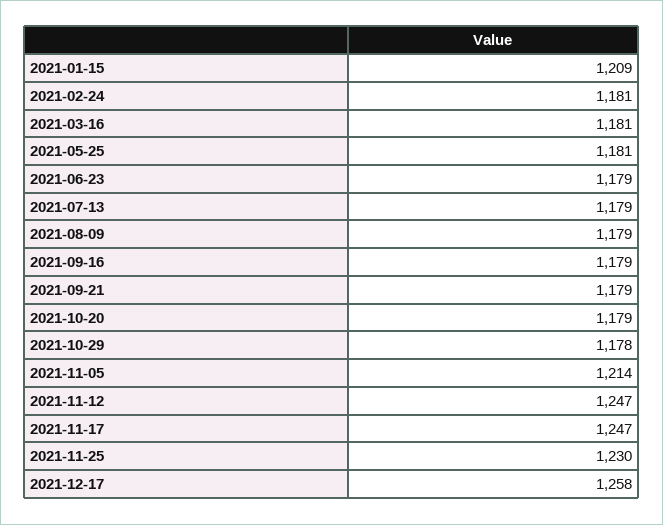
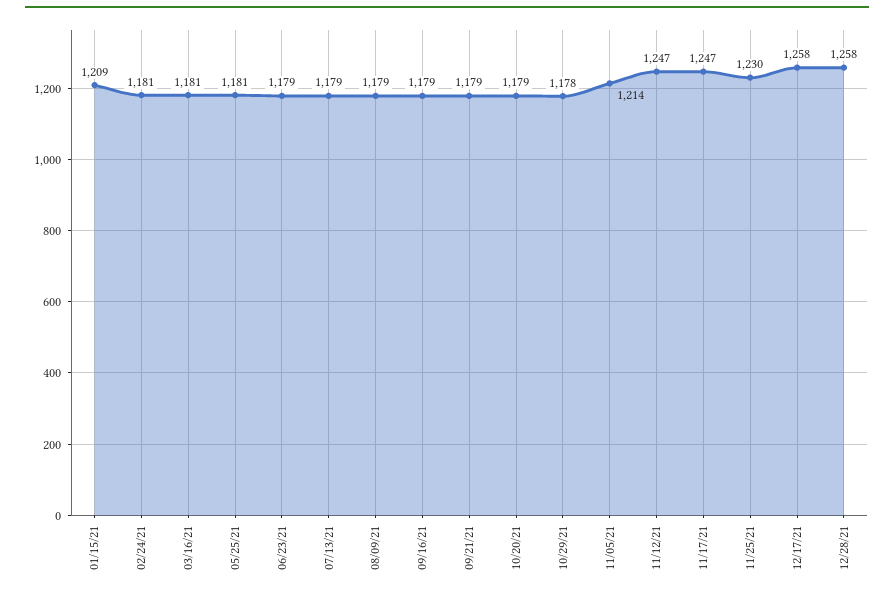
12/28/21: none -> 1258

